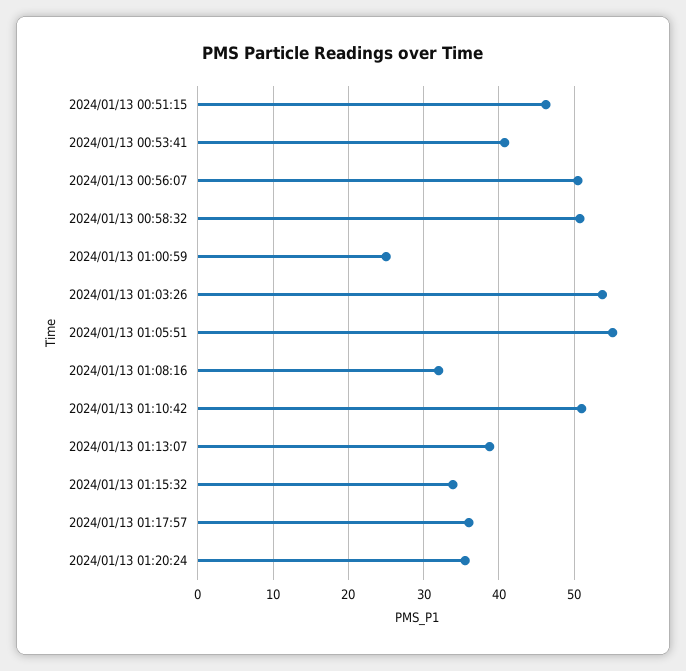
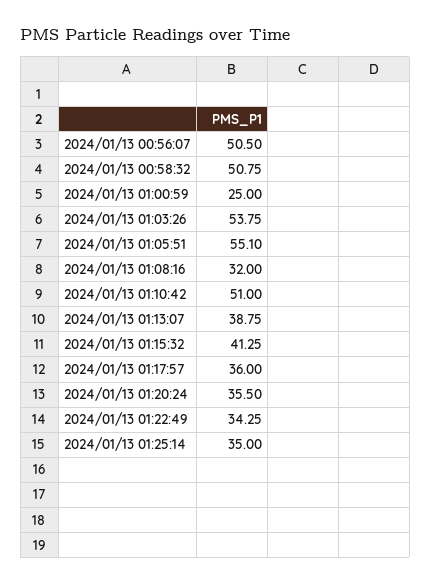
2024/01/13 00:51:15: 46 -> none
2024/01/13 00:53:41: 41 -> none
2024/01/13 01:15:32: 34 -> 41.25
2024/01/13 01:22:49: none -> 34.25
2024/01/13 01:25:14: none -> 35

